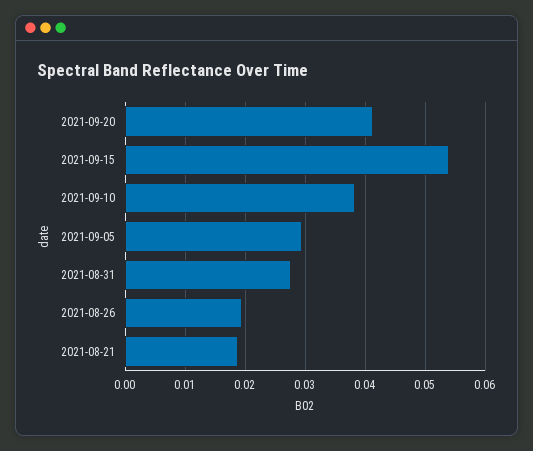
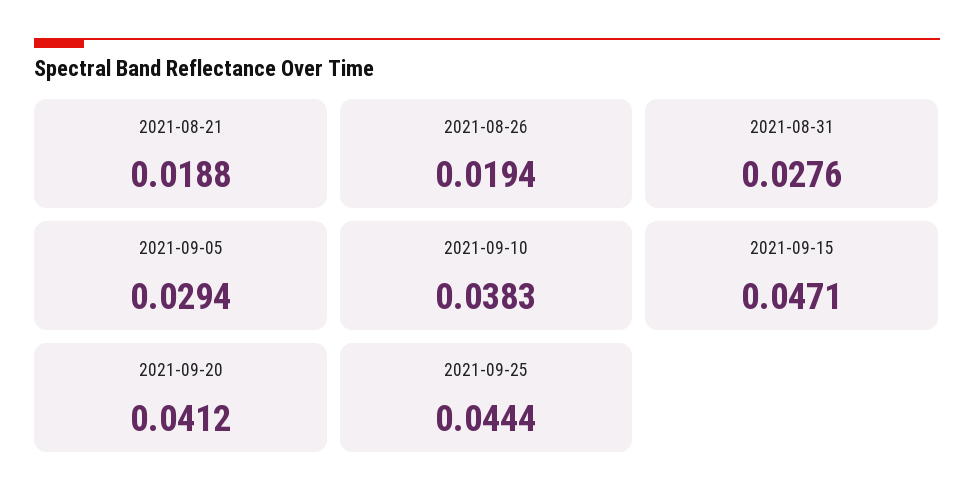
2021-09-15: 0.054 -> 0.0471
2021-09-25: none -> 0.0444

